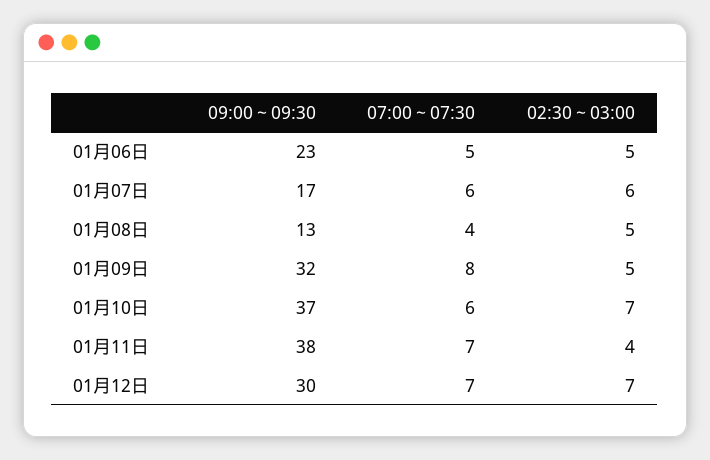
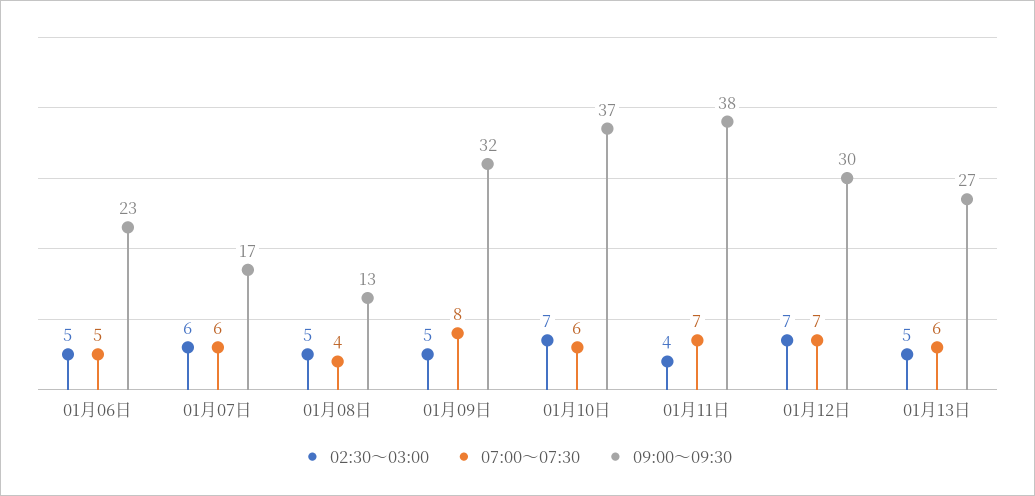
02:30～03:00, 01月13日: none -> 5
07:00～07:30, 01月13日: none -> 6
09:00～09:30, 01月13日: none -> 27

